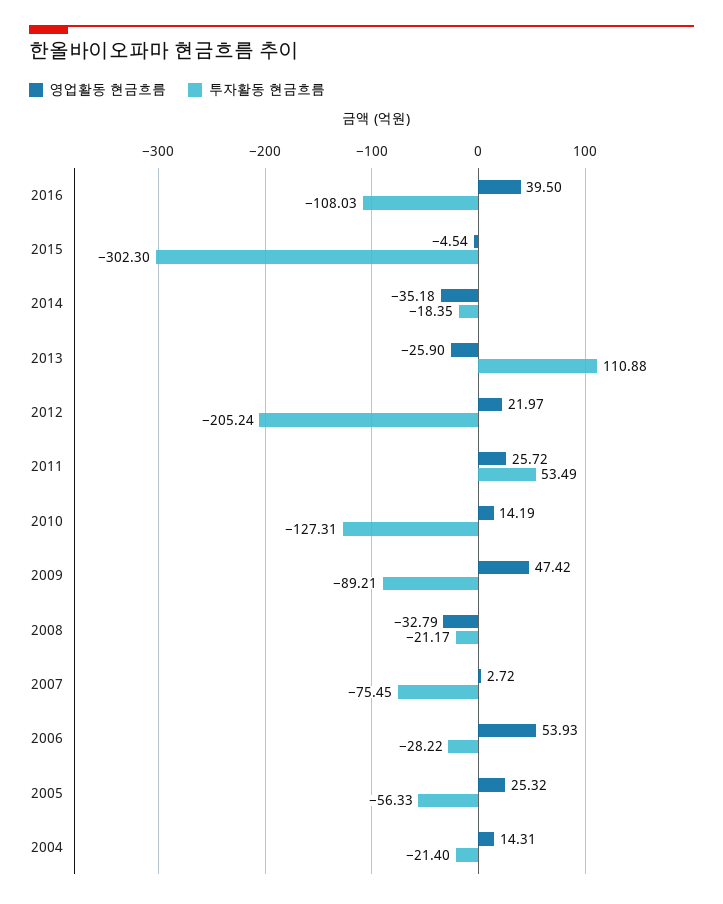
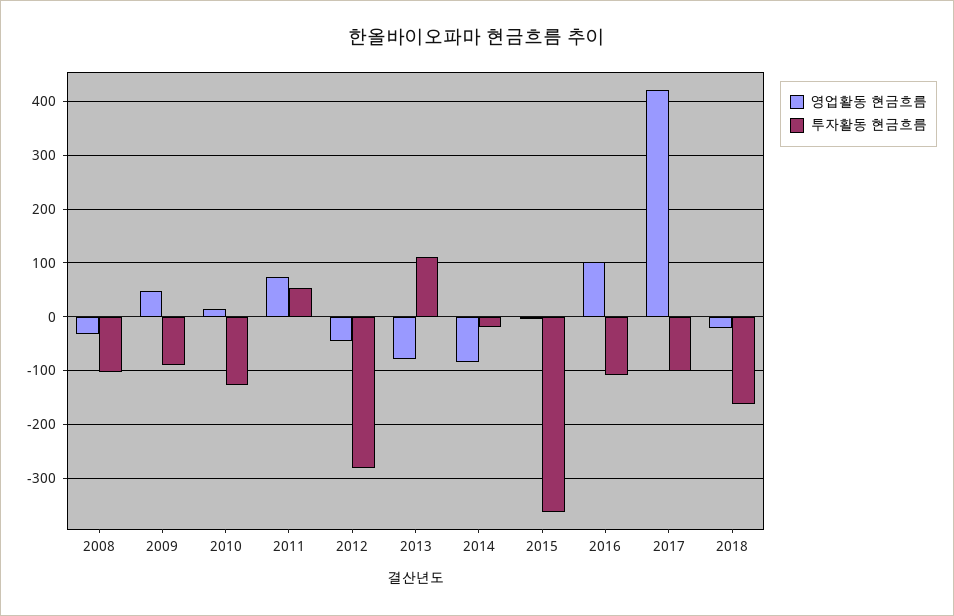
영업활동 현금흐름, 2016: 39.5 -> 100
투자활동 현금흐름, 2015: -302.3 -> -360
영업활동 현금흐름, 2014: -35.18 -> -80
영업활동 현금흐름, 2013: -25.9 -> -80
영업활동 현금흐름, 2012: 21.97 -> -40
투자활동 현금흐름, 2012: -205.24 -> -280
영업활동 현금흐름, 2011: 25.72 -> 80
투자활동 현금흐름, 2008: -21.17 -> -100
영업활동 현금흐름, 2007: 2.72 -> none
투자활동 현금흐름, 2007: -75.45 -> none
영업활동 현금흐름, 2006: 53.93 -> none
투자활동 현금흐름, 2006: -28.22 -> none
영업활동 현금흐름, 2005: 25.32 -> none
투자활동 현금흐름, 2005: -56.33 -> none
영업활동 현금흐름, 2004: 14.31 -> none
투자활동 현금흐름, 2004: -21.4 -> none
영업활동 현금흐름, 2017: none -> 420
투자활동 현금흐름, 2017: none -> -100
영업활동 현금흐름, 2018: none -> -20
투자활동 현금흐름, 2018: none -> -160

